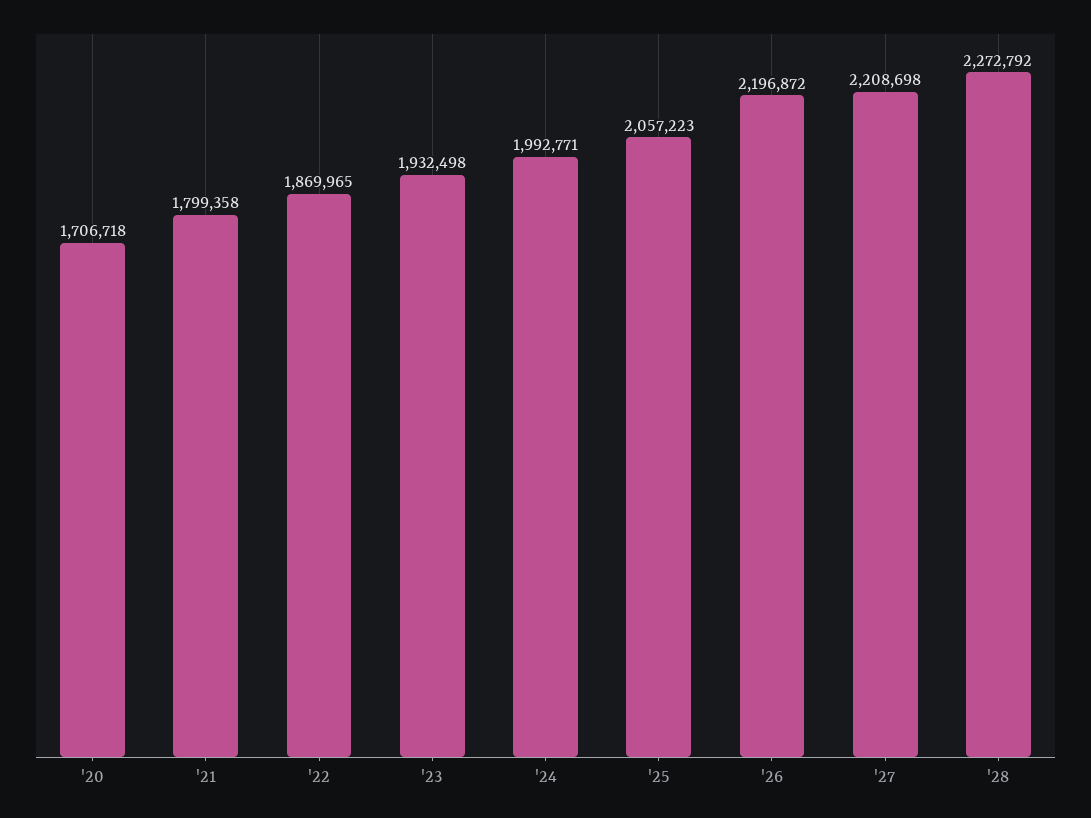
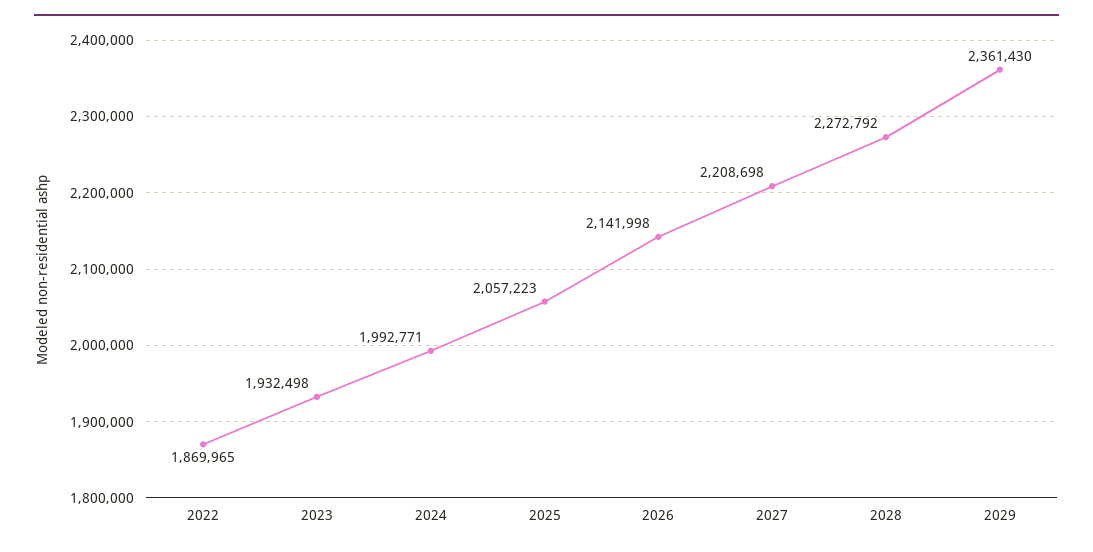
'20: 1706718 -> none
'21: 1799358 -> none
'26: 2196872 -> 2141998
2029: none -> 2361430

